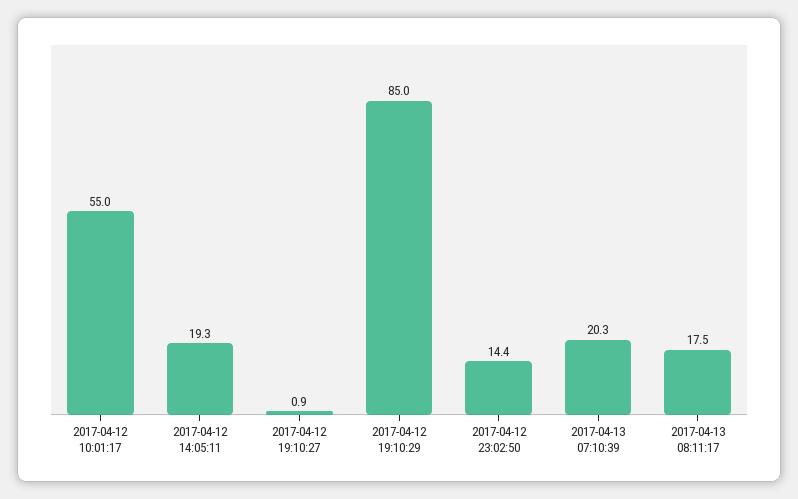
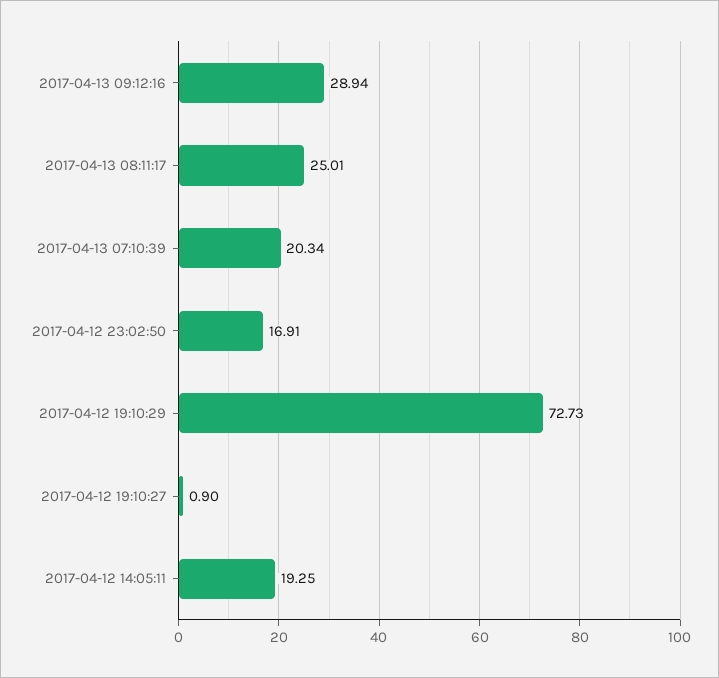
2017-04-12 10:01:17: 55 -> none
2017-04-12 19:10:29: 85 -> 72.73
2017-04-12 23:02:50: 14.4 -> 16.91
2017-04-13 08:11:17: 17.5 -> 25.01
2017-04-13 09:12:16: none -> 28.94

